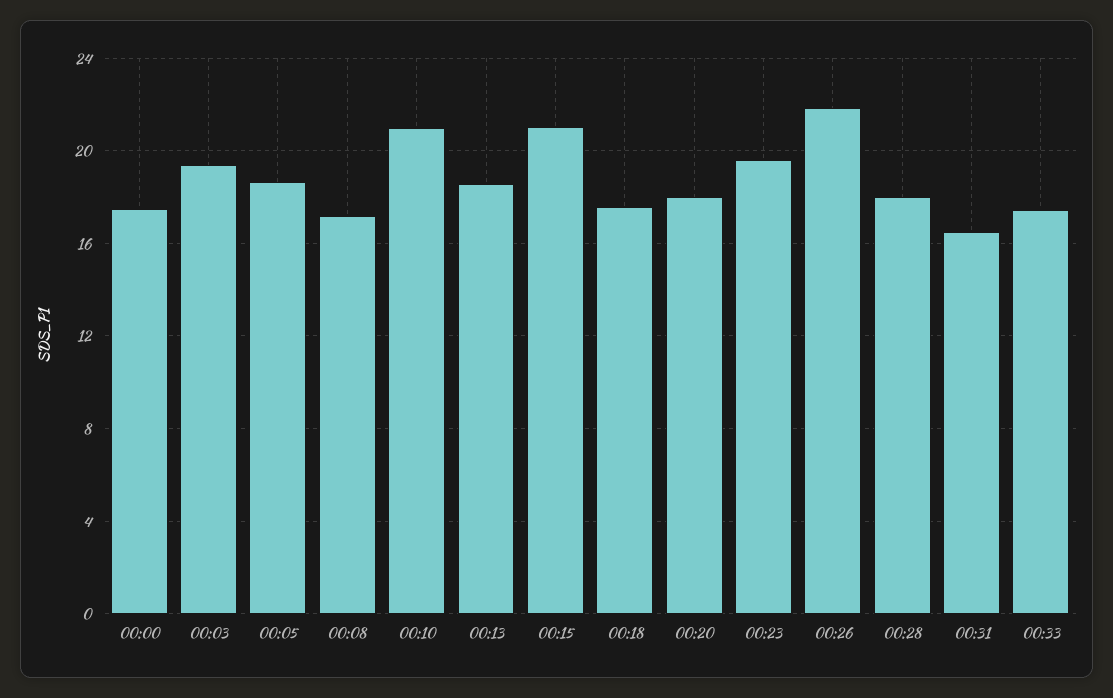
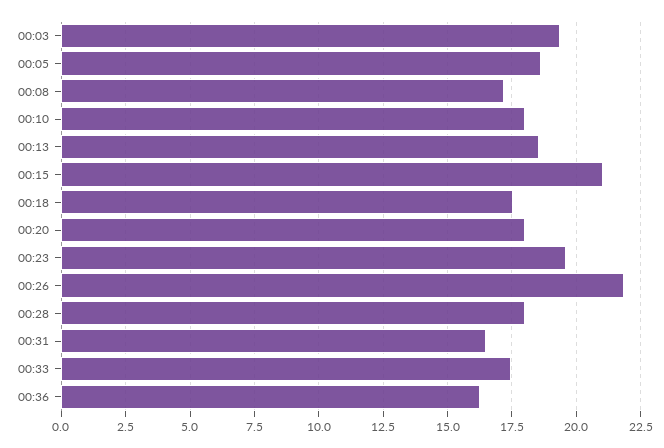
00:00: 17.5 -> none
00:10: 21 -> 18
00:36: none -> 16.25

